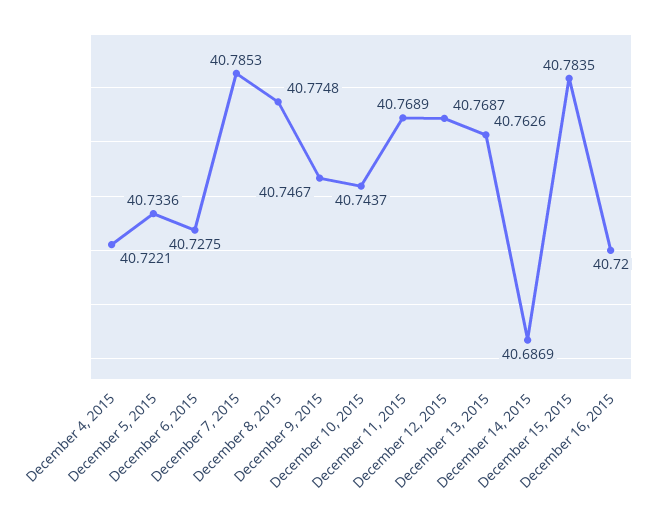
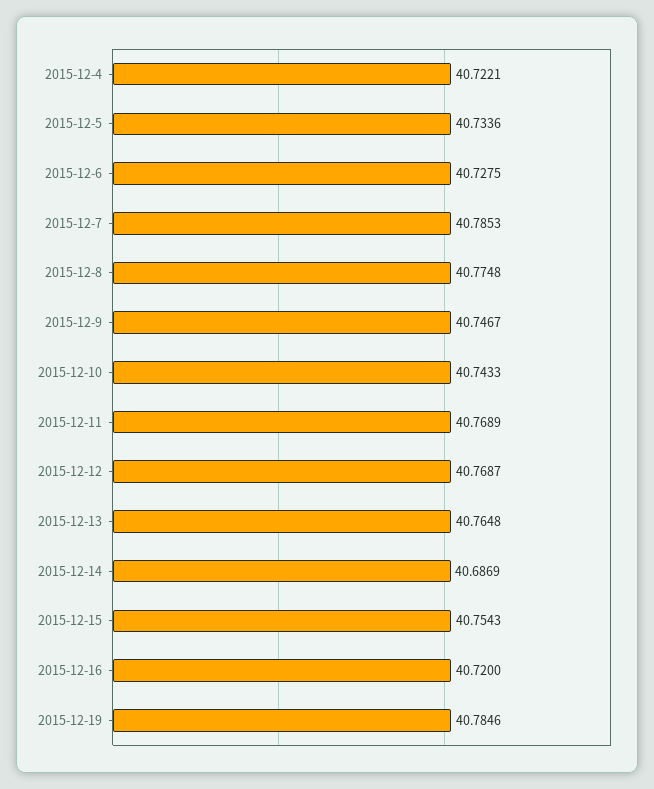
December 10, 2015: 40.7437 -> 40.7433
December 13, 2015: 40.7626 -> 40.7648
December 15, 2015: 40.7835 -> 40.7543
2015-12-19: none -> 40.7846

